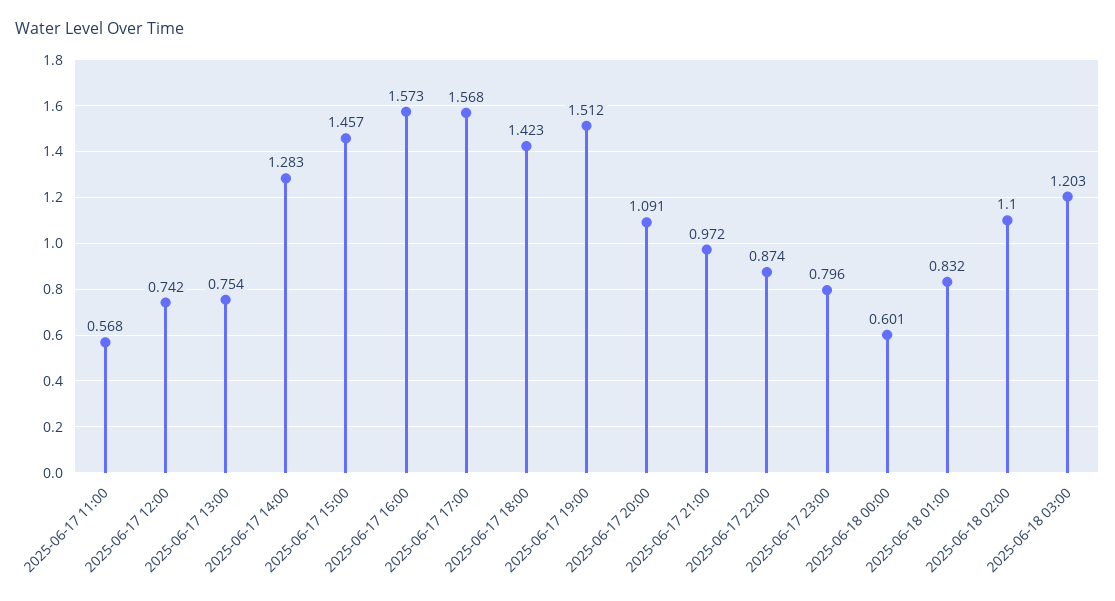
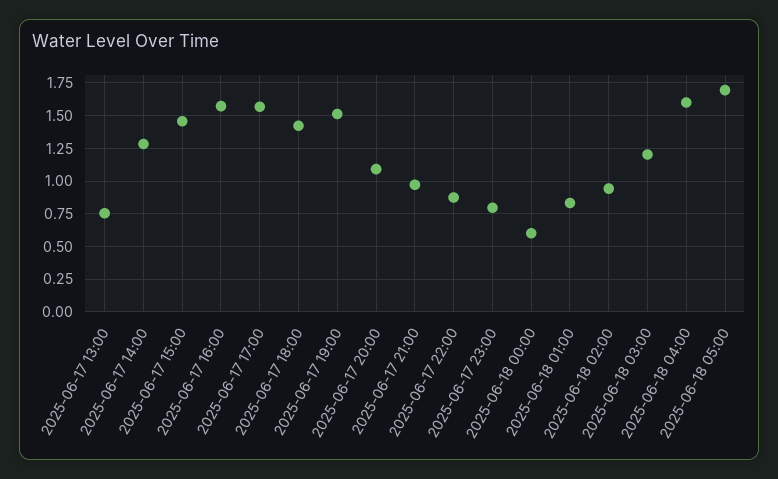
2025-06-17 11:00: 0.568 -> none
2025-06-17 12:00: 0.742 -> none
2025-06-18 02:00: 1.1 -> 0.95
2025-06-18 04:00: none -> 1.6
2025-06-18 05:00: none -> 1.7

